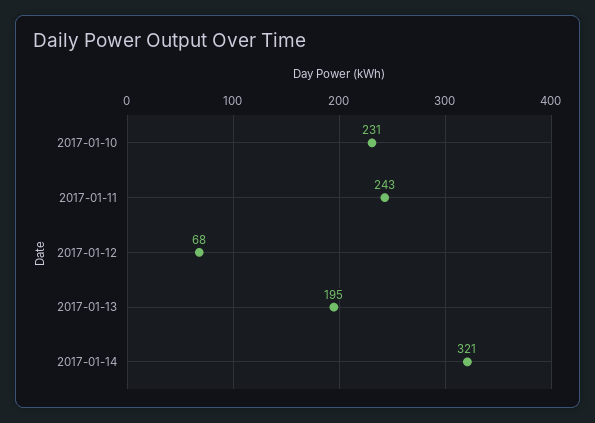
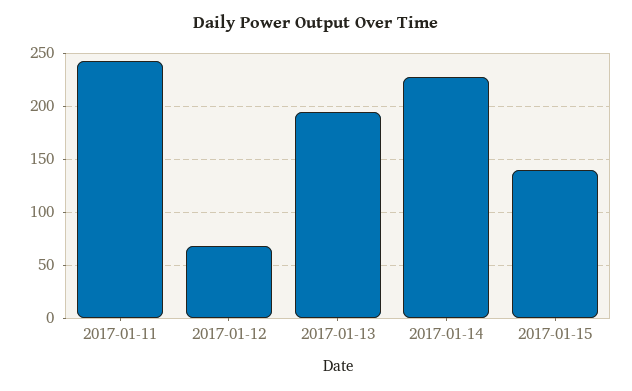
2017-01-10: 231 -> none
2017-01-14: 321 -> 230
2017-01-15: none -> 140

